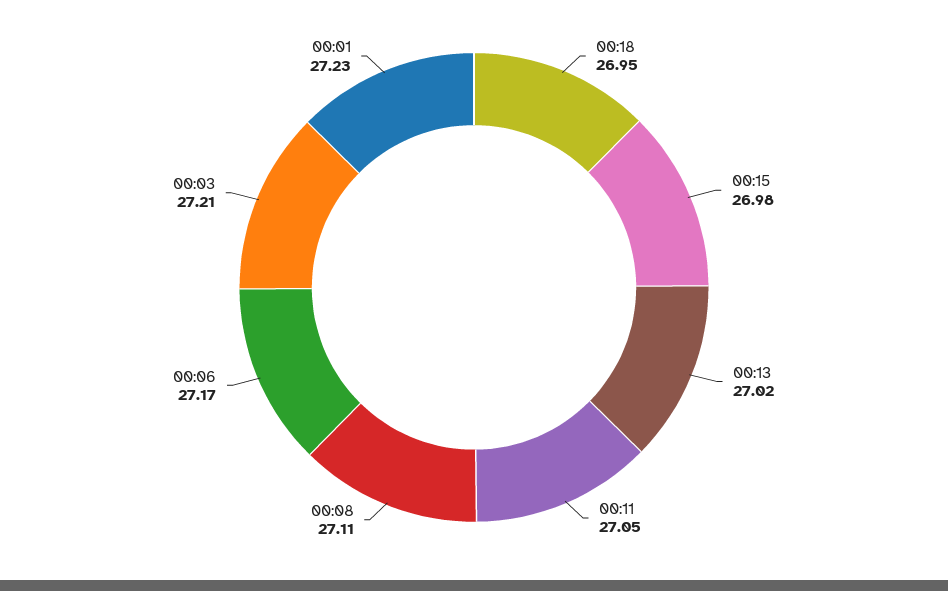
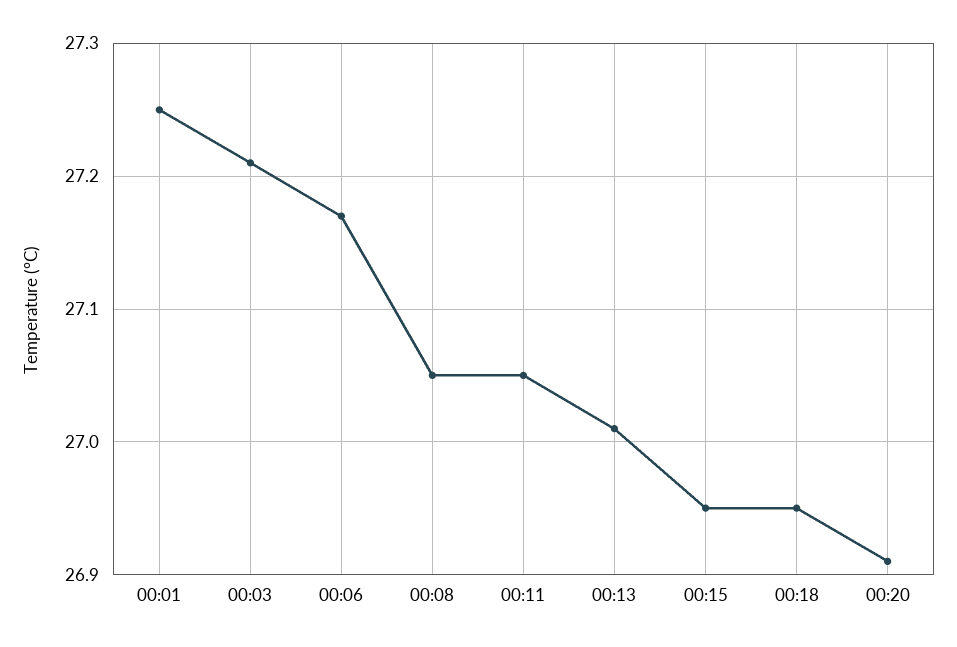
00:15: 26.98 -> 26.95
00:13: 27.02 -> 27.01
00:08: 27.11 -> 27.05
00:01: 27.23 -> 27.25
00:20: none -> 26.91

